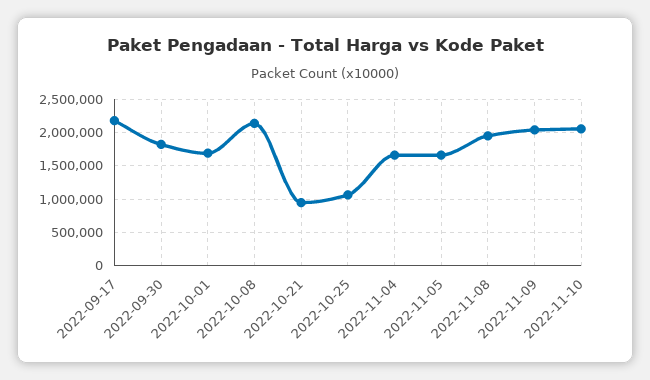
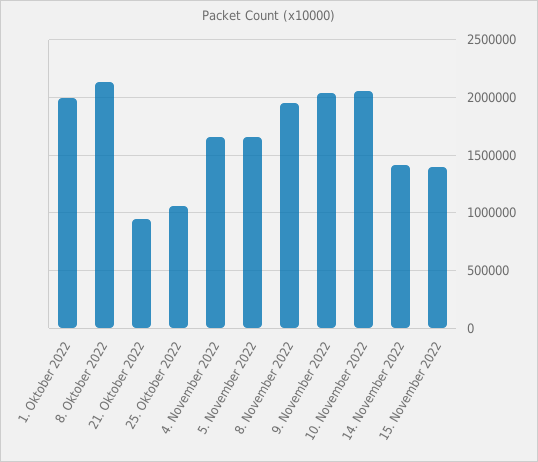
2022-09-17: 2200000 -> none
2022-09-30: 1800000 -> none
2022-10-01: 1700000 -> 2000000
14. November 2022: none -> 1400000
15. November 2022: none -> 1400000

